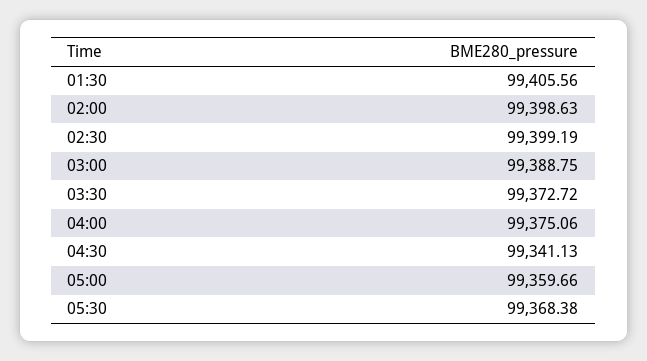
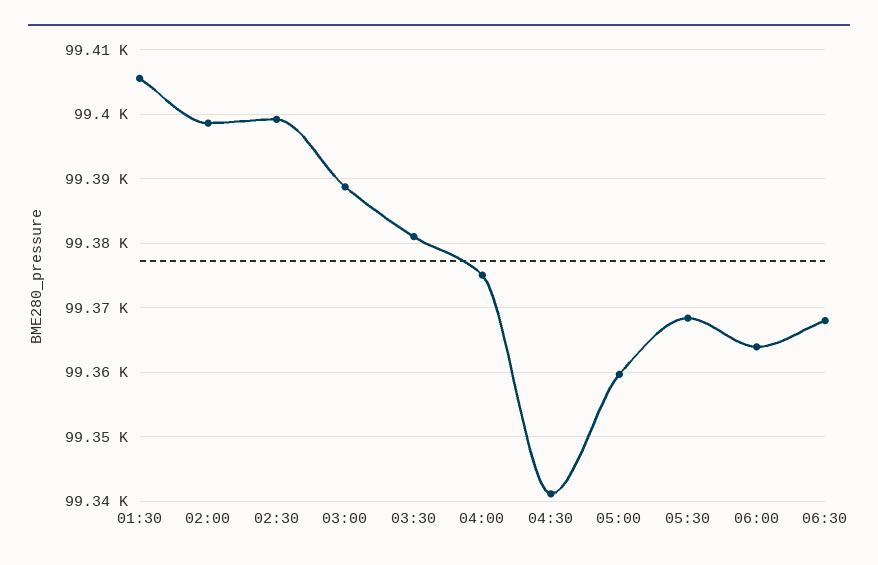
03:30: 99372.72 -> 99381
06:00: none -> 99364
06:30: none -> 99368

